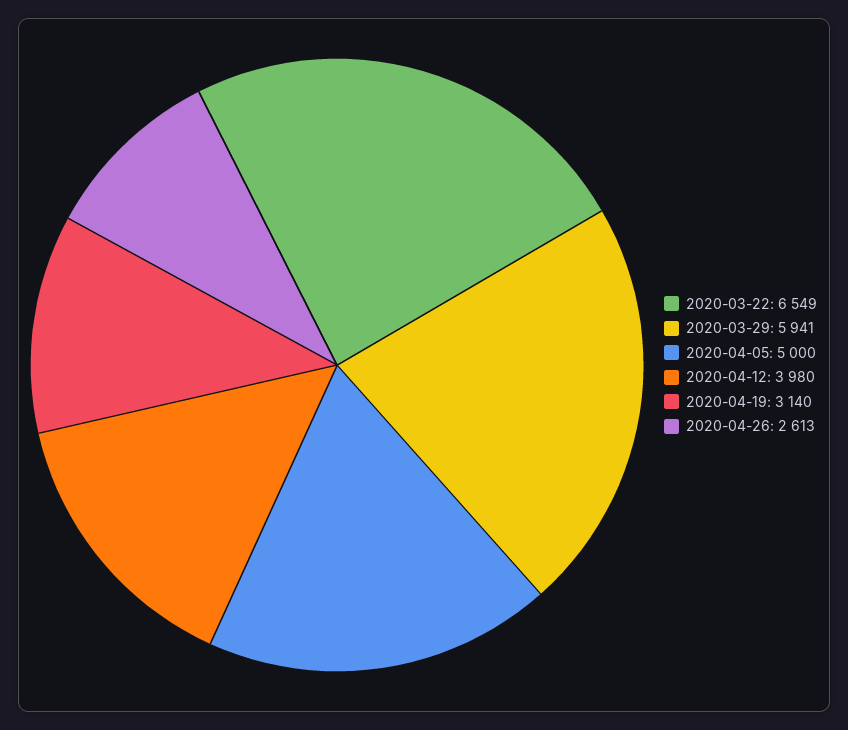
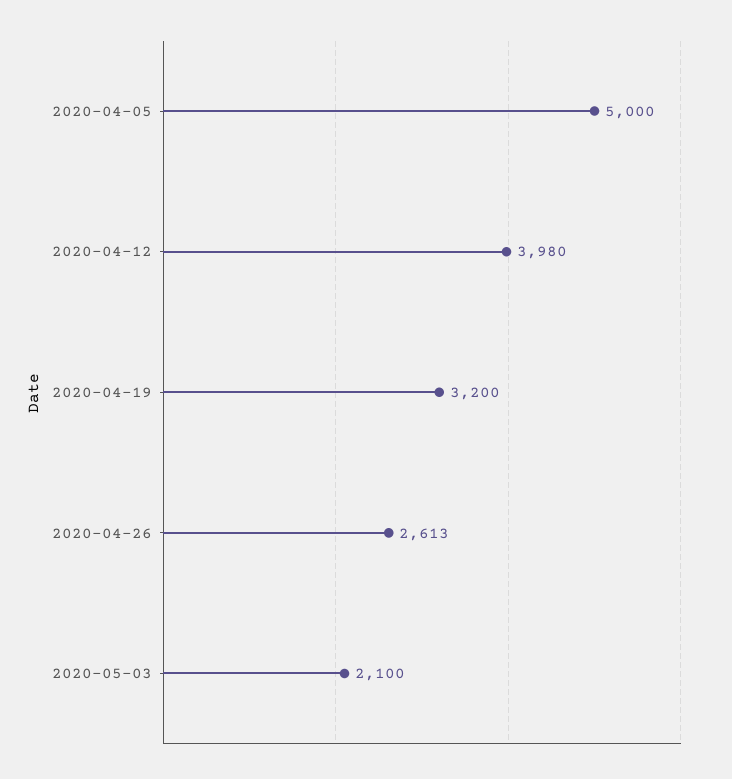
2020-03-22: 6549 -> none
2020-03-29: 5941 -> none
2020-04-19: 3140 -> 3200
2020-05-03: none -> 2100

